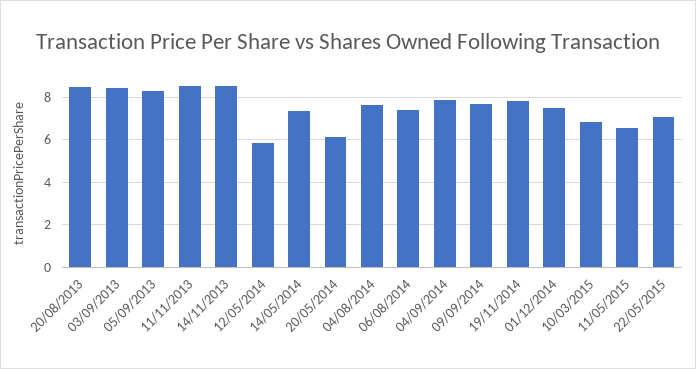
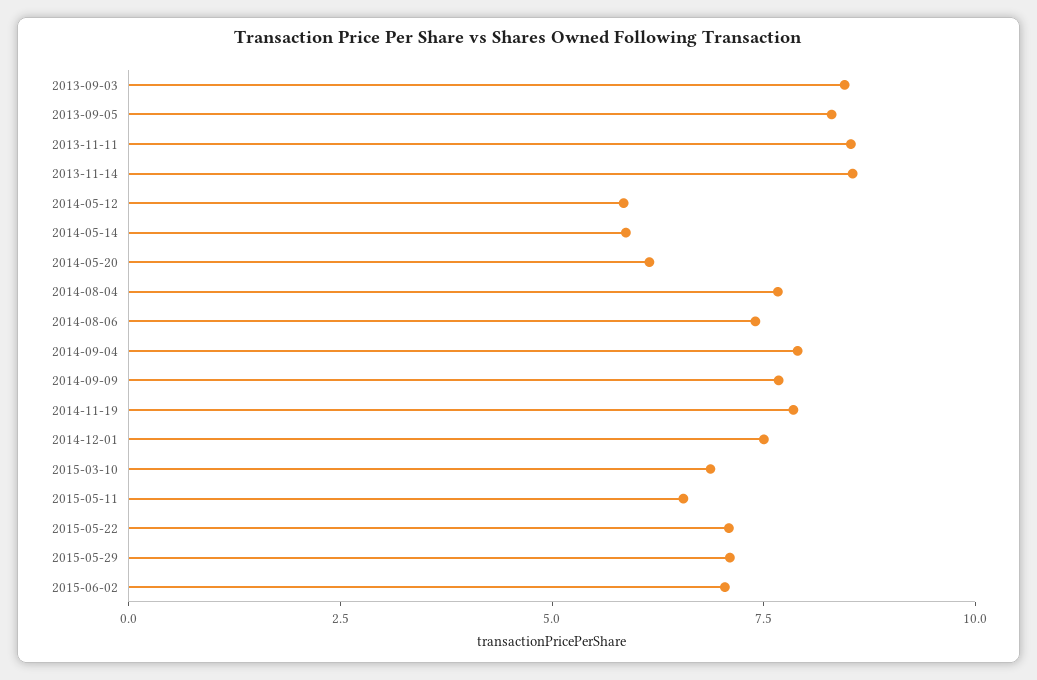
20/08/2013: 8.5 -> none
14/05/2014: 7.5 -> 6
2015-05-29: none -> 7
2015-06-02: none -> 7

